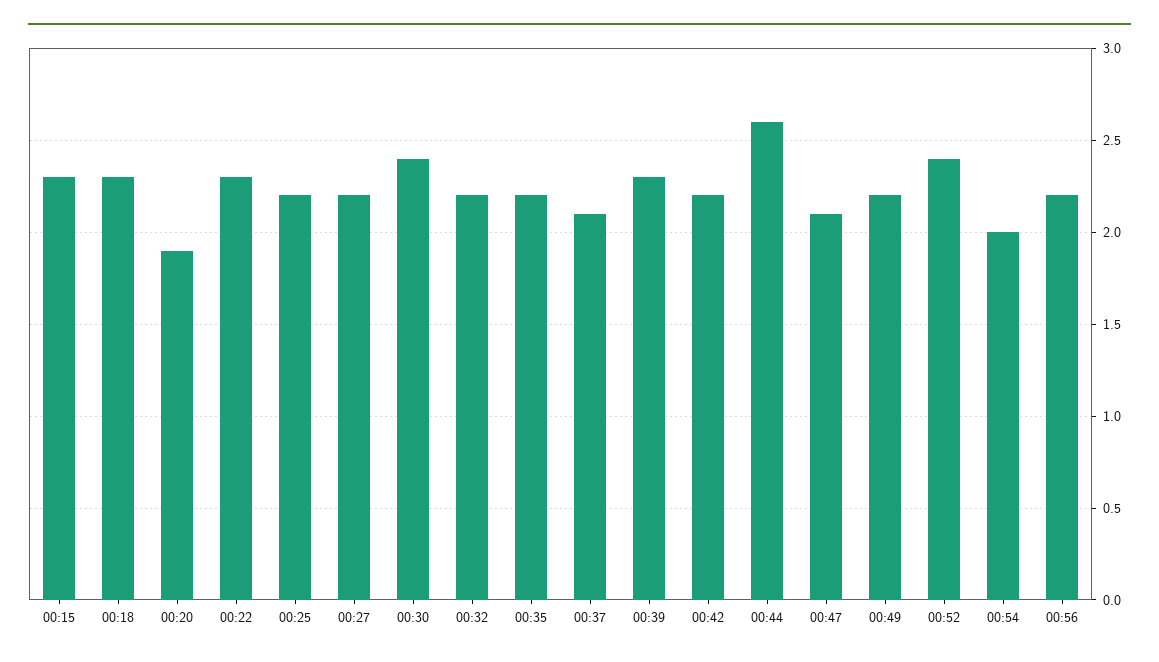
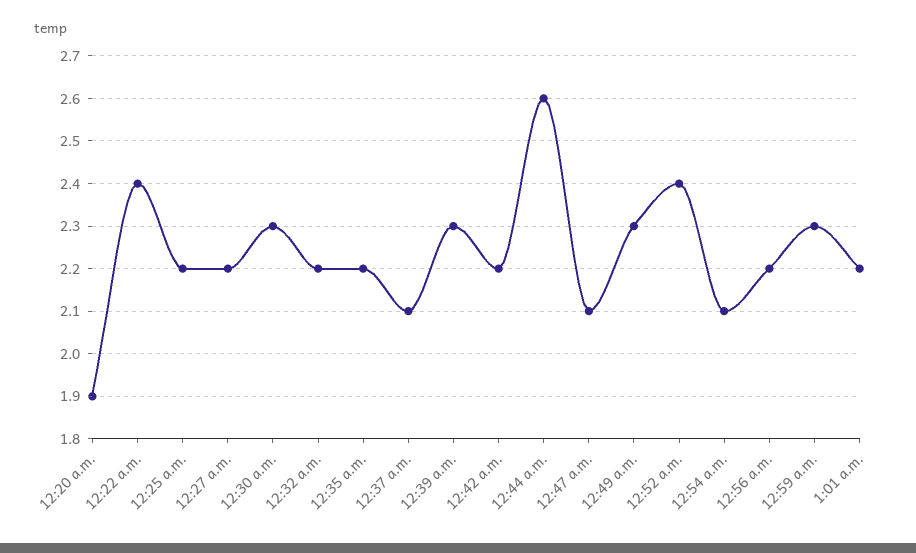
00:15: 2.3 -> none
00:18: 2.3 -> none
00:22: 2.3 -> 2.4
00:30: 2.4 -> 2.3
00:49: 2.2 -> 2.3
00:54: 2 -> 2.1
12:59 a.m.: none -> 2.3
1:01 a.m.: none -> 2.2

